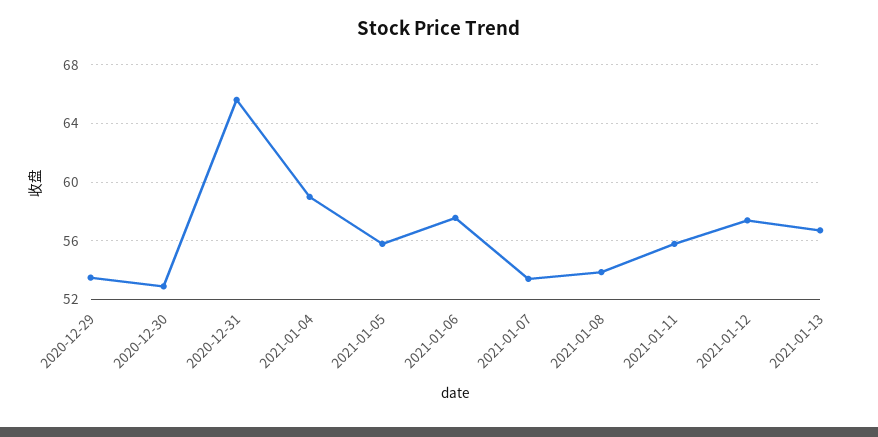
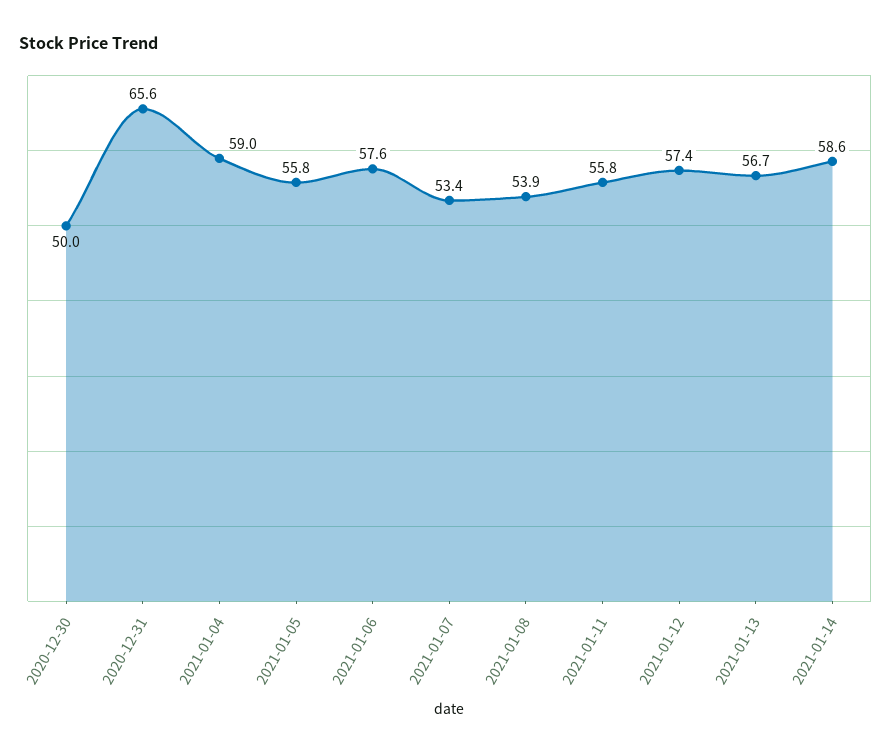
2020-12-29: 53.5 -> none
2020-12-30: 53 -> 50
2021-01-14: none -> 58.6

